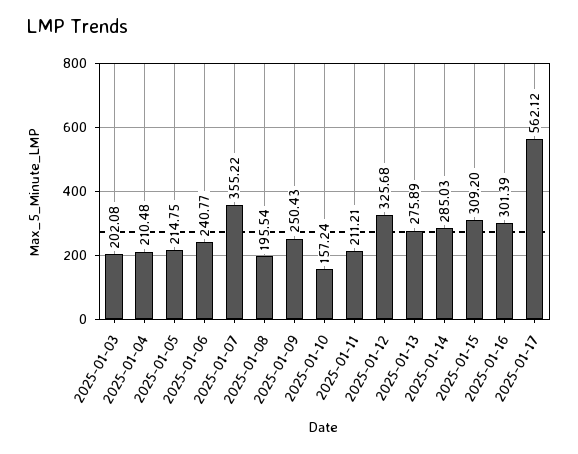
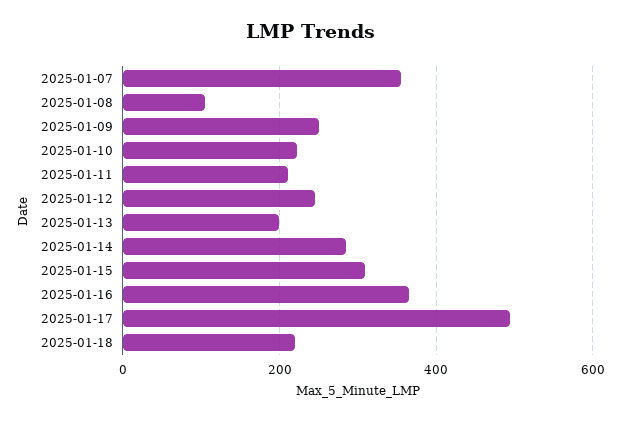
2025-01-03: 202.08 -> none
2025-01-04: 210.48 -> none
2025-01-05: 214.75 -> none
2025-01-06: 240.77 -> none
2025-01-08: 195.54 -> 100
2025-01-10: 157.24 -> 220
2025-01-12: 325.68 -> 240
2025-01-13: 275.89 -> 200
2025-01-16: 301.39 -> 360
2025-01-17: 562.12 -> 500
2025-01-18: none -> 220

